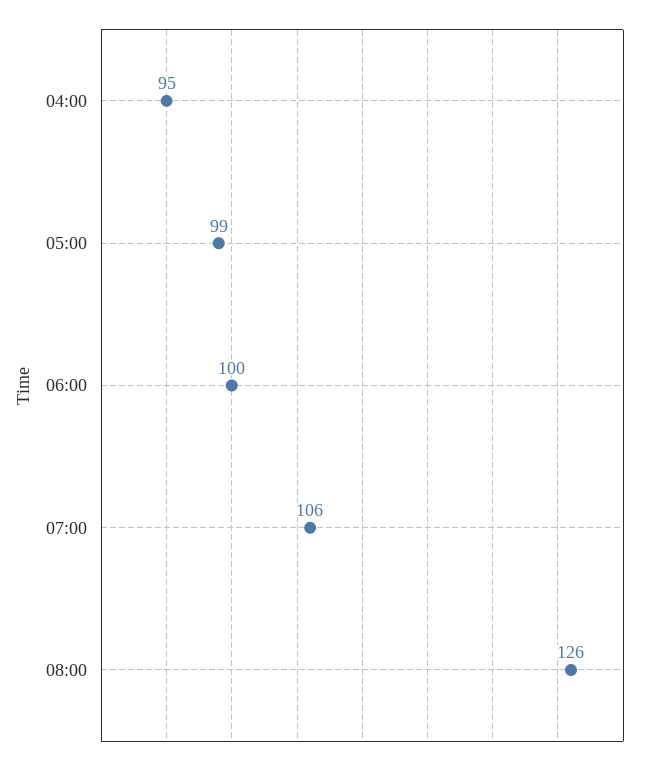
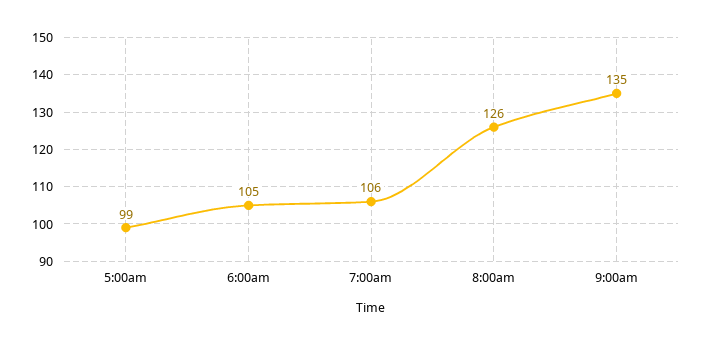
04:00: 95 -> none
06:00: 100 -> 105
9:00am: none -> 135

